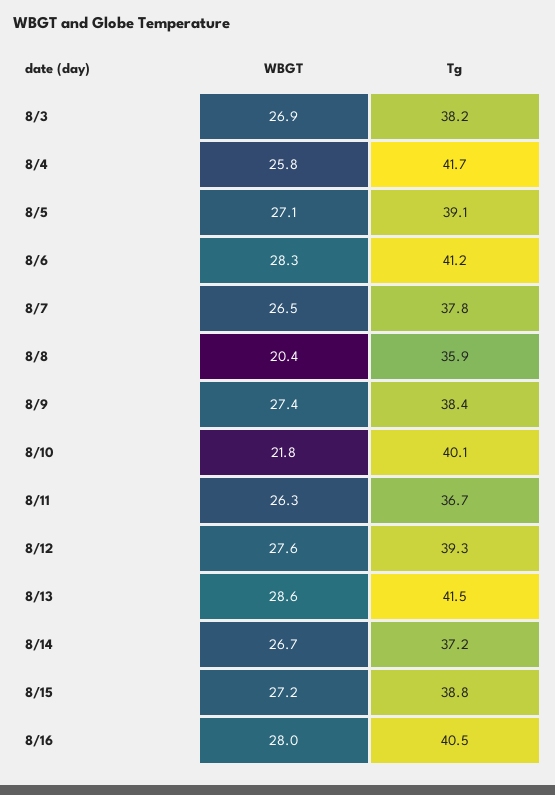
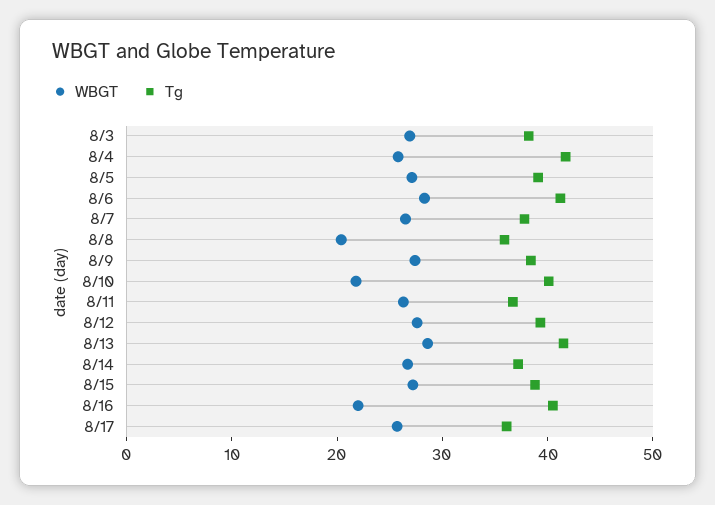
WBGT, 8/16: 28 -> 22
WBGT, 8/17: none -> 26
Tg, 8/17: none -> 36

